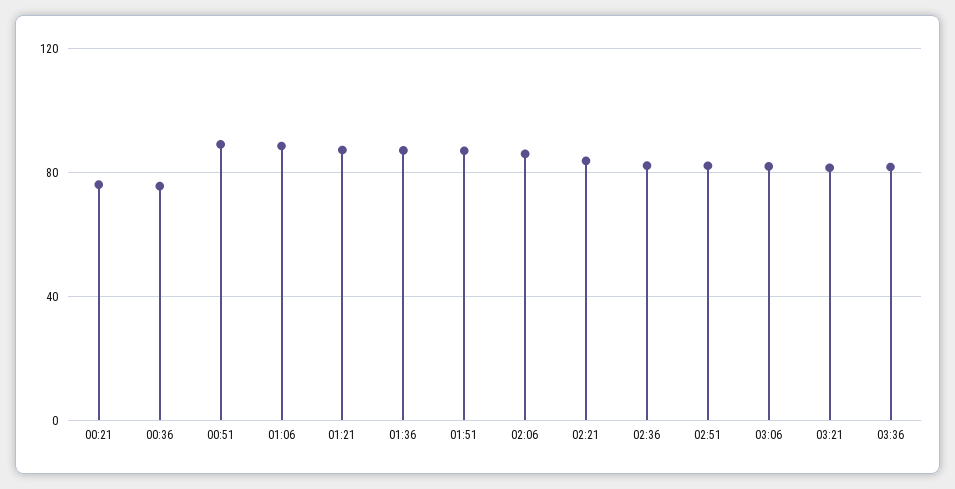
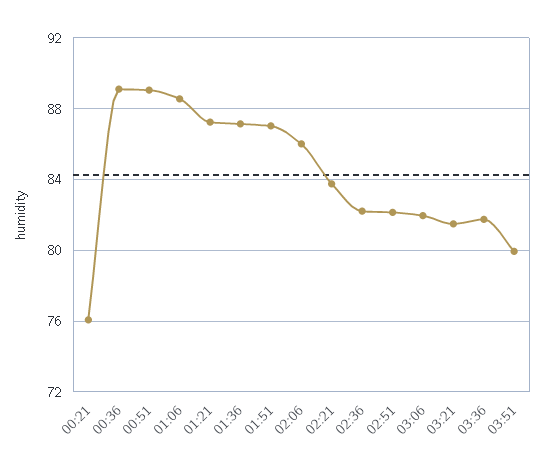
00:36: 75 -> 89
03:51: none -> 80

